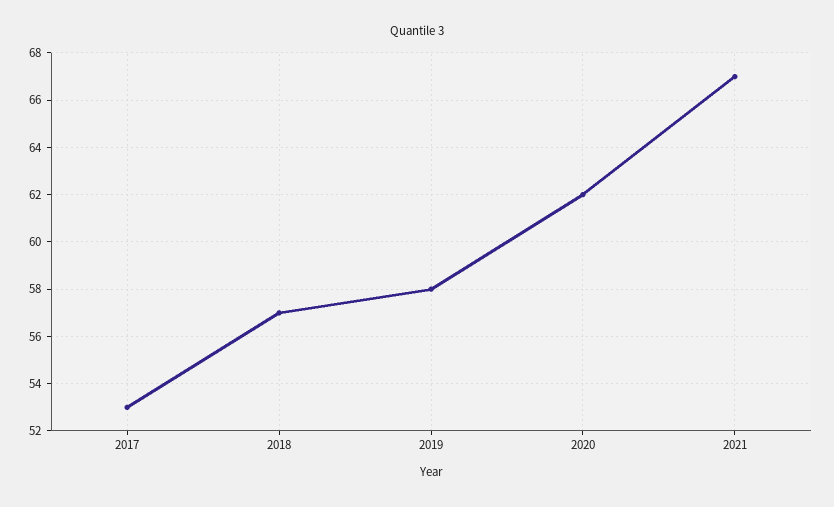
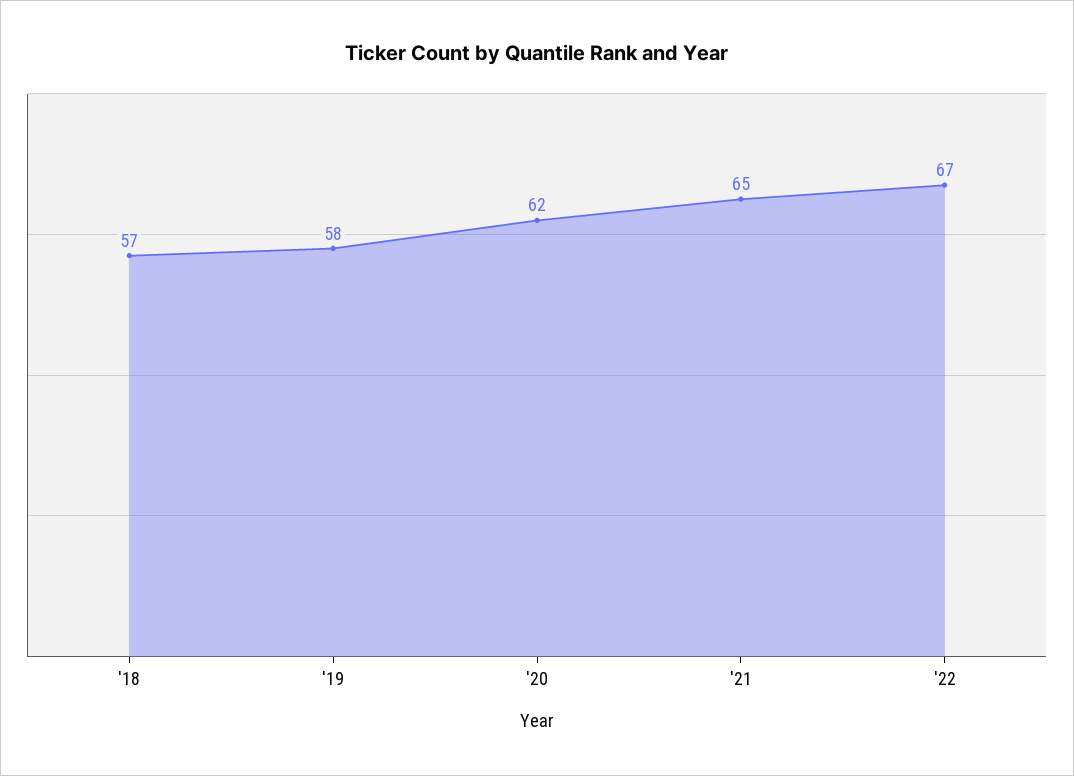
2017: 53 -> none
2021: 67 -> 65
'22: none -> 67

